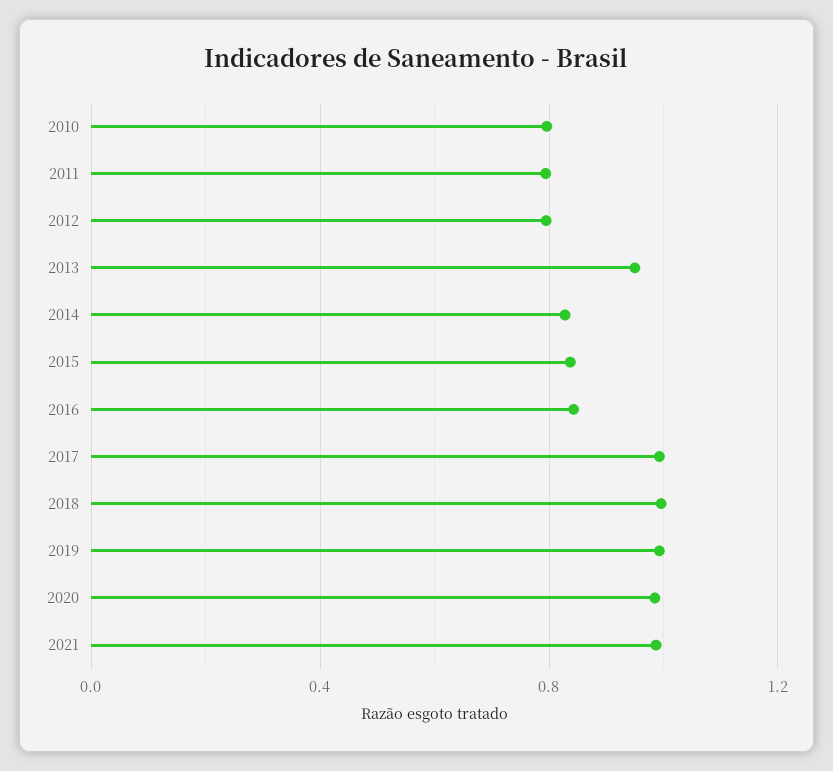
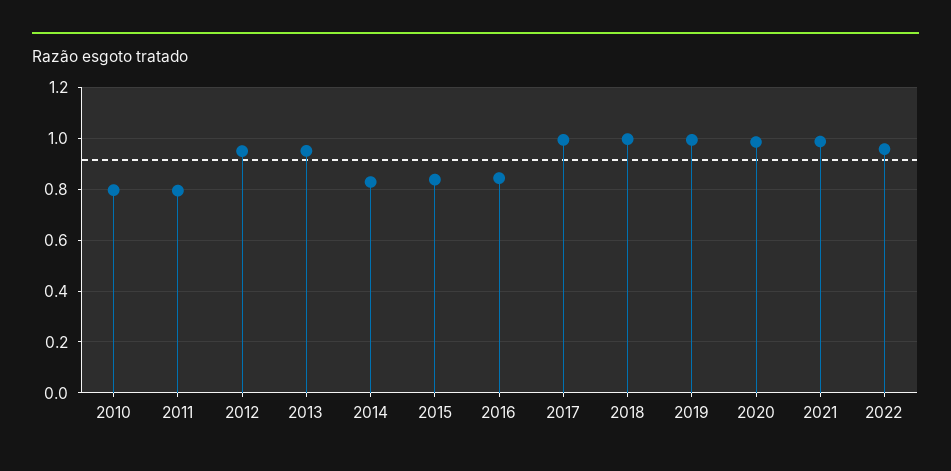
2012: 0.8 -> 0.95
2022: none -> 0.95

